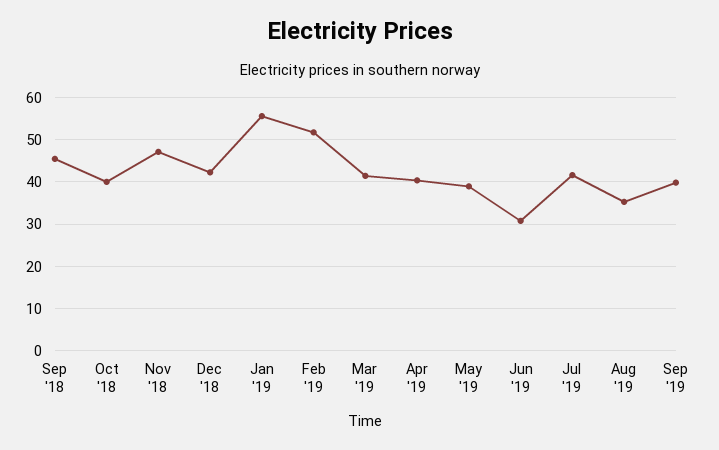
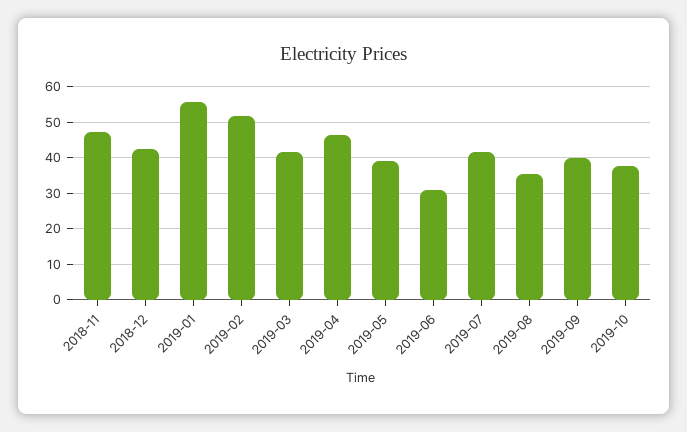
Sep '18: 46 -> none
Oct '18: 40 -> none
Apr '19: 40 -> 46
2019-10: none -> 38

